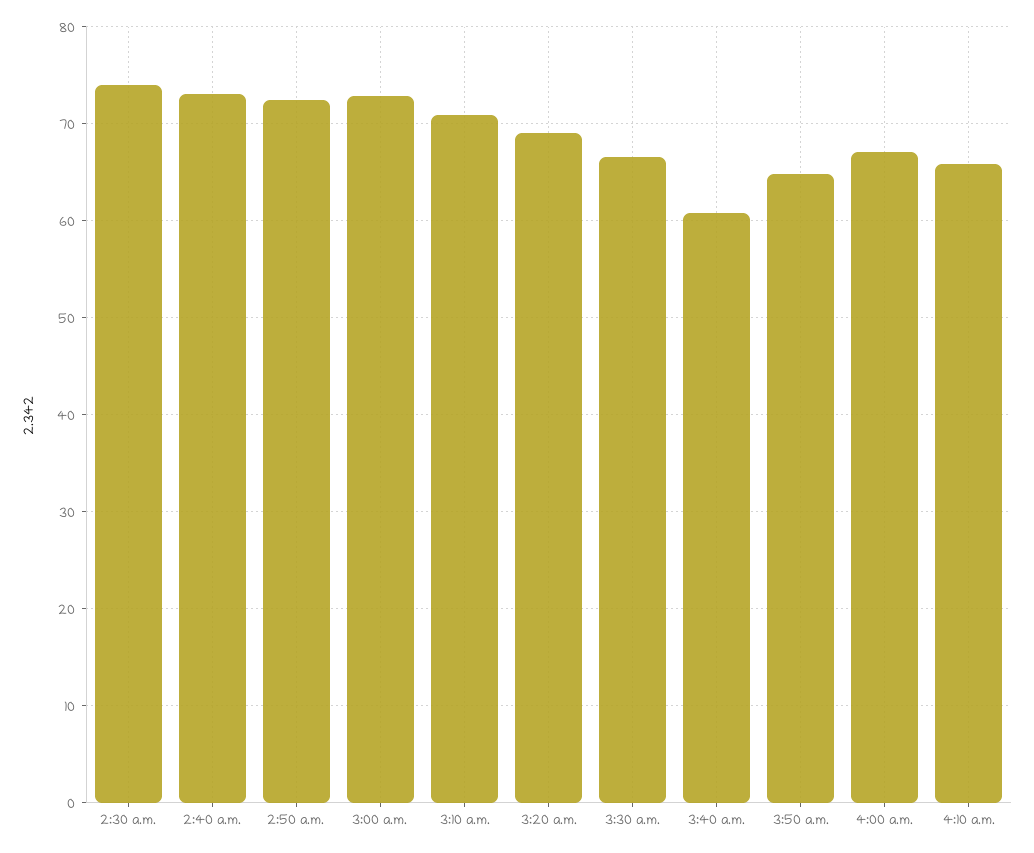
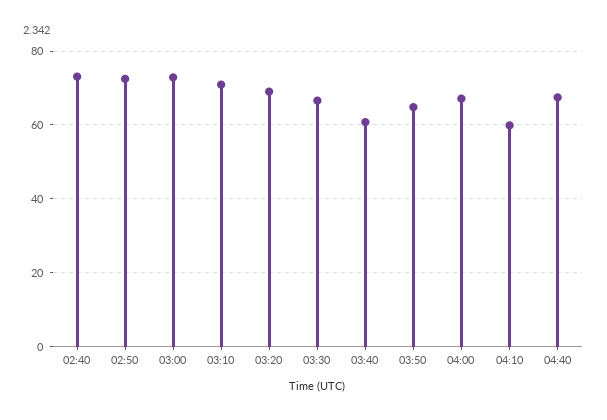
2:30 a.m.: 74 -> none
4:10 a.m.: 66 -> 60
04:40: none -> 68

